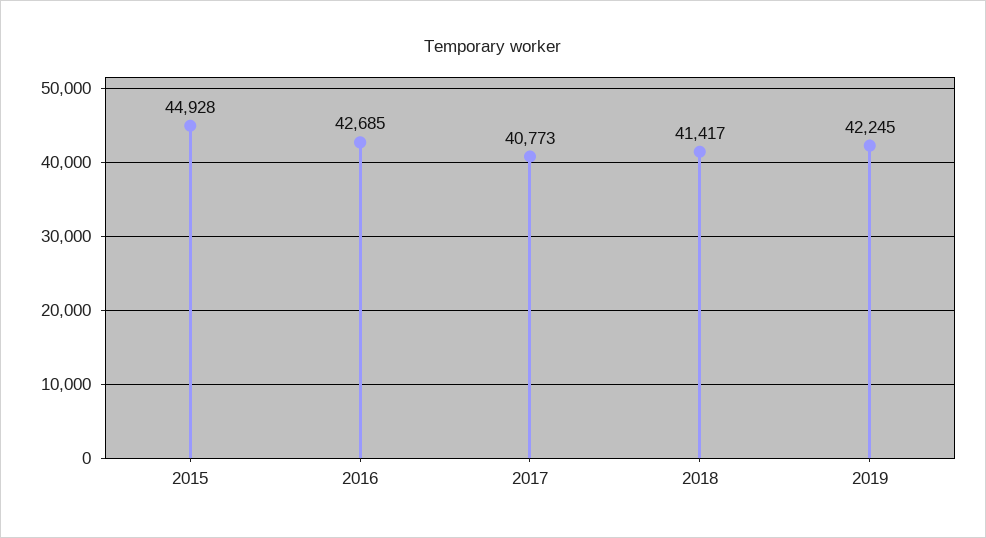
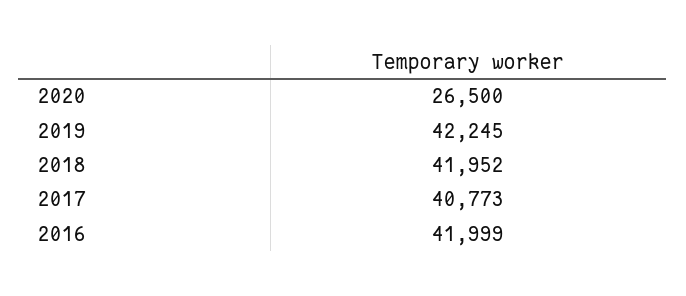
2015: 44928 -> none
2016: 42685 -> 41999
2018: 41417 -> 41952
2020: none -> 26500

